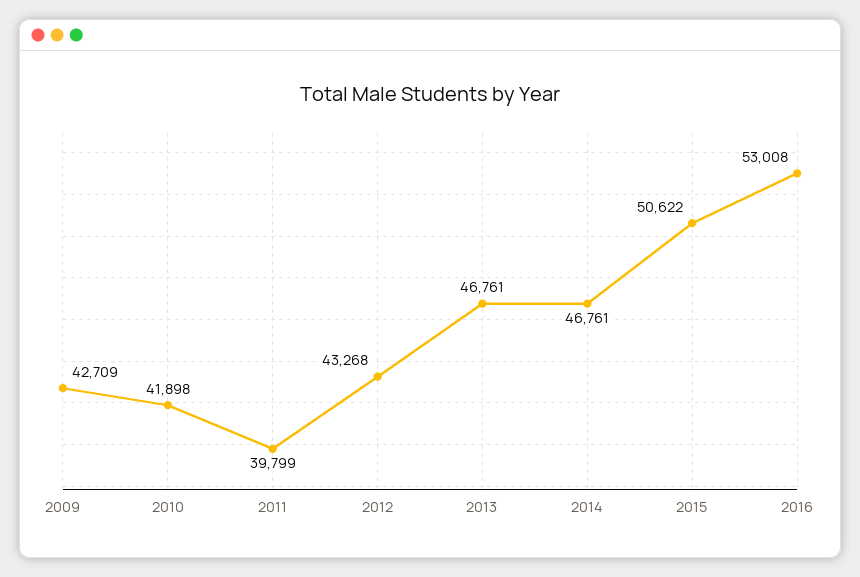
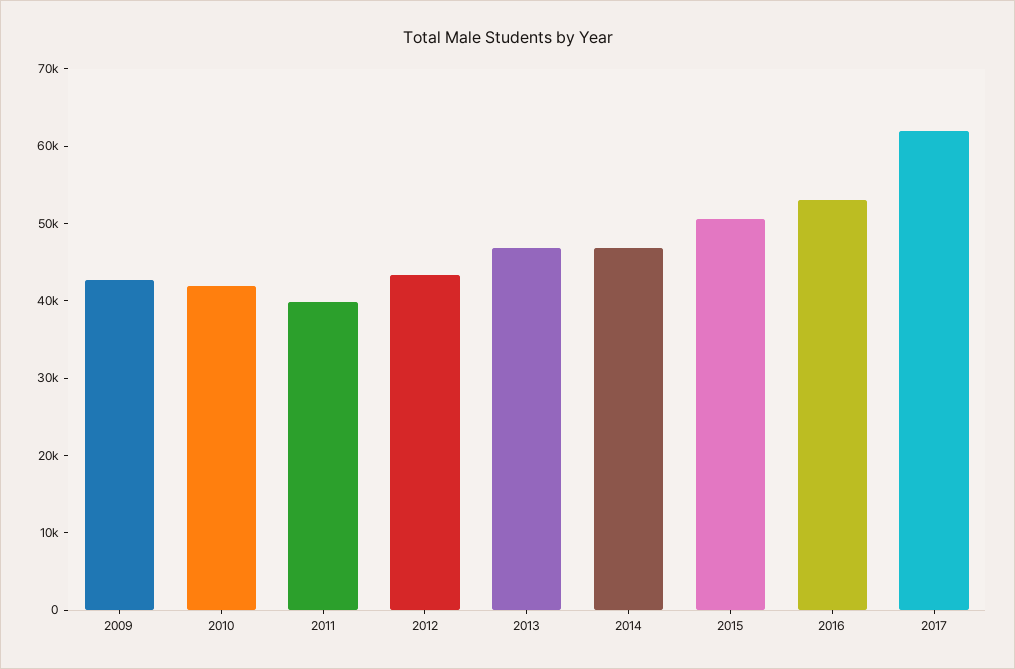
2017: none -> 62000

